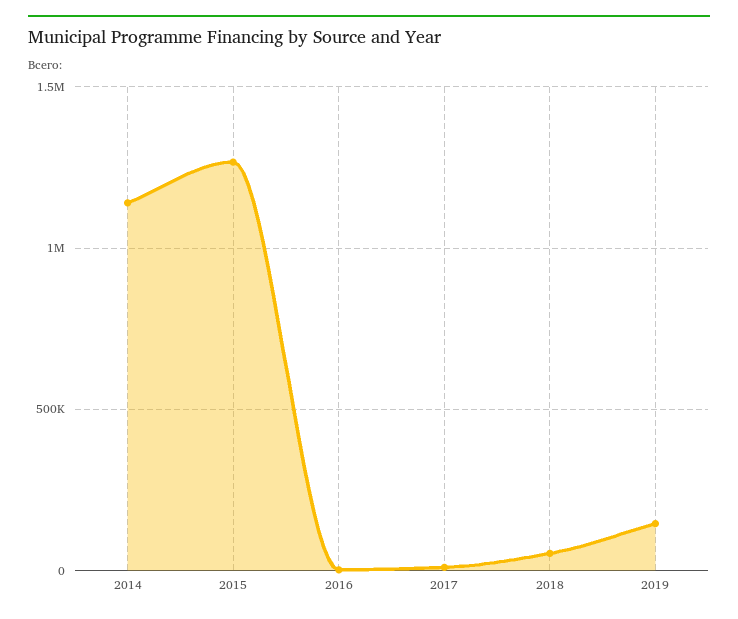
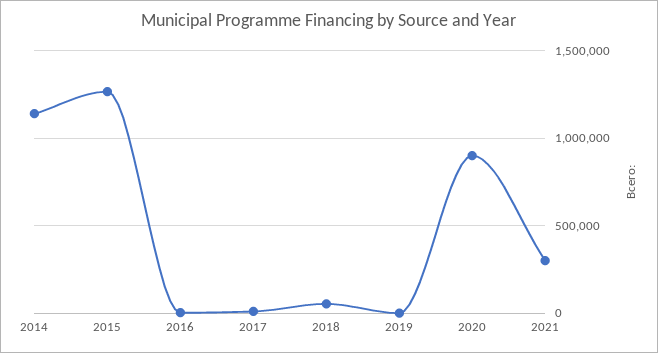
2019: 150000 -> 0
2020: none -> 900000
2021: none -> 300000

